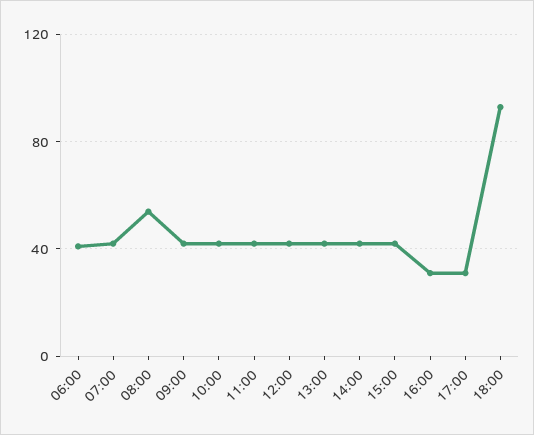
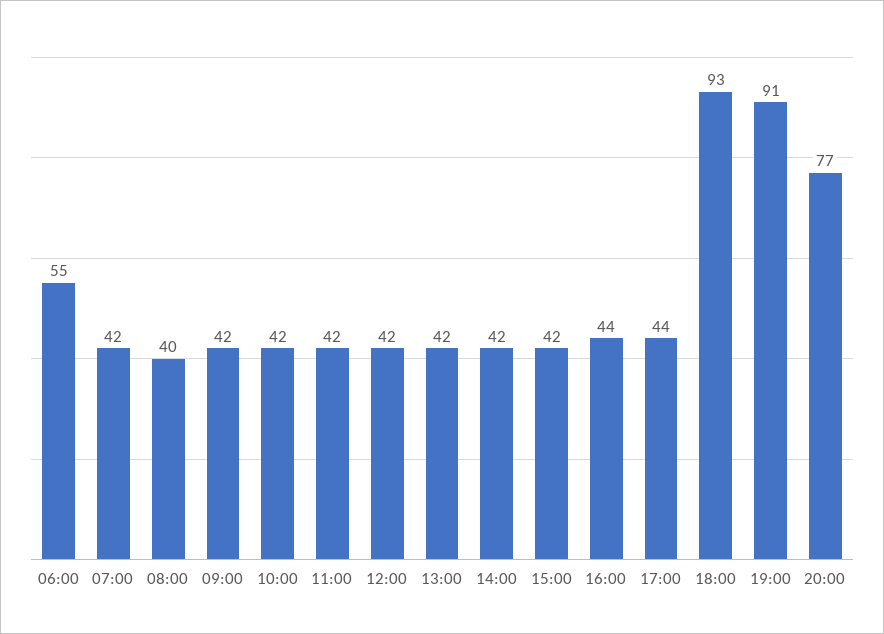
06:00: 40 -> 55
08:00: 55 -> 40
16:00: 30 -> 44
17:00: 30 -> 44
19:00: none -> 91
20:00: none -> 77

